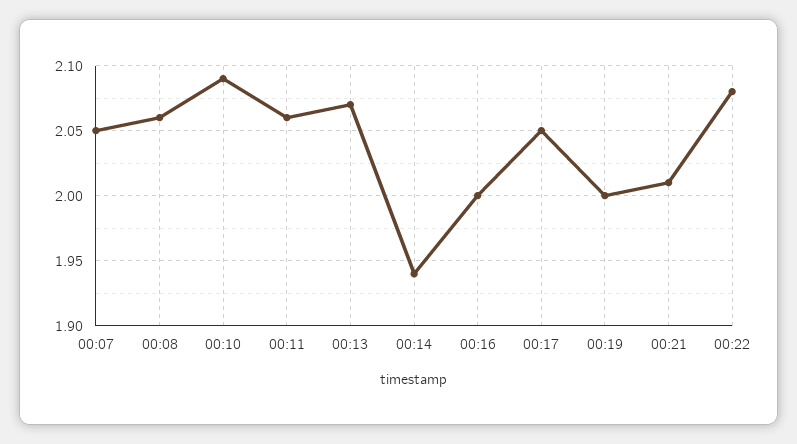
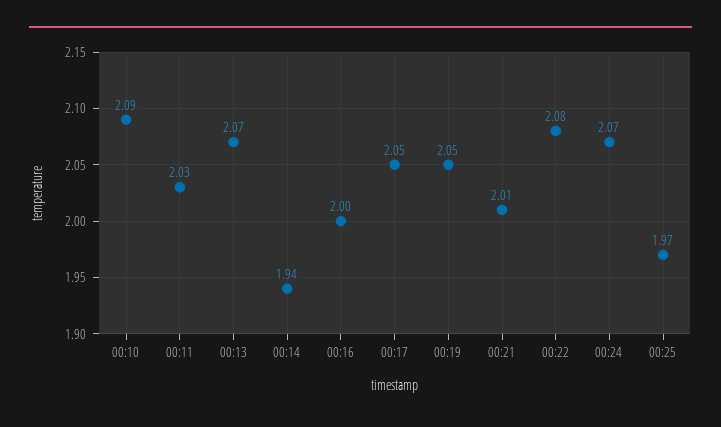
00:07: 2.05 -> none
00:08: 2.06 -> none
00:11: 2.06 -> 2.03
00:19: 2 -> 2.05
00:24: none -> 2.07
00:25: none -> 1.97

